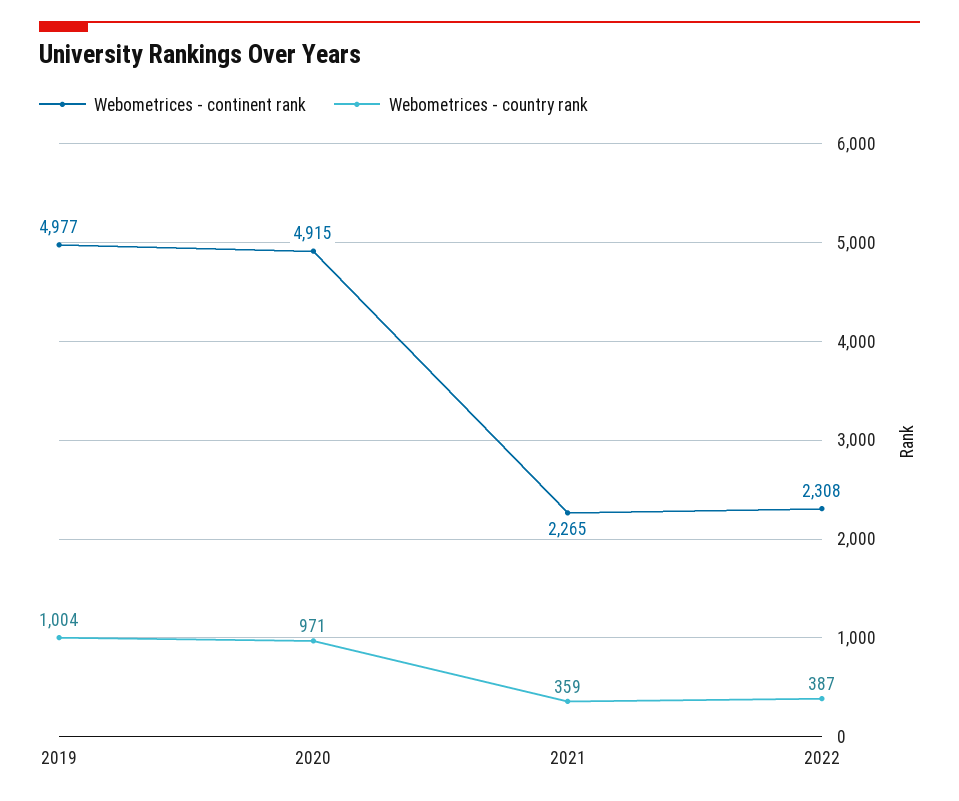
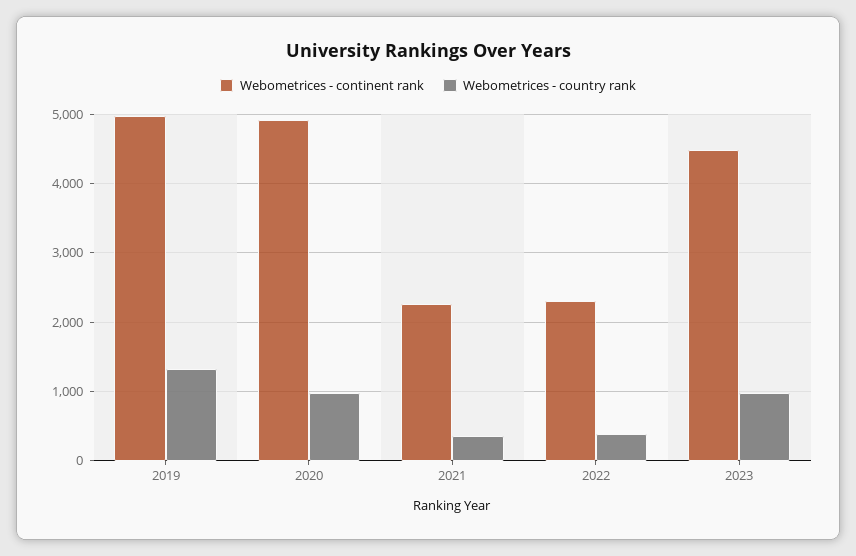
Webometrices - country rank, 2019: 1004 -> 1300
Webometrices - continent rank, 2023: none -> 4500
Webometrices - country rank, 2023: none -> 1000

